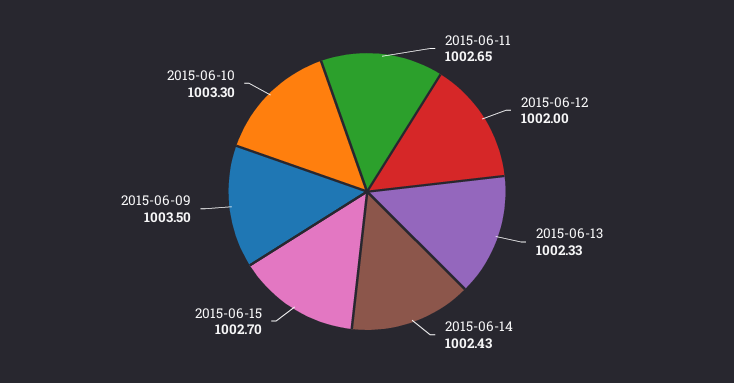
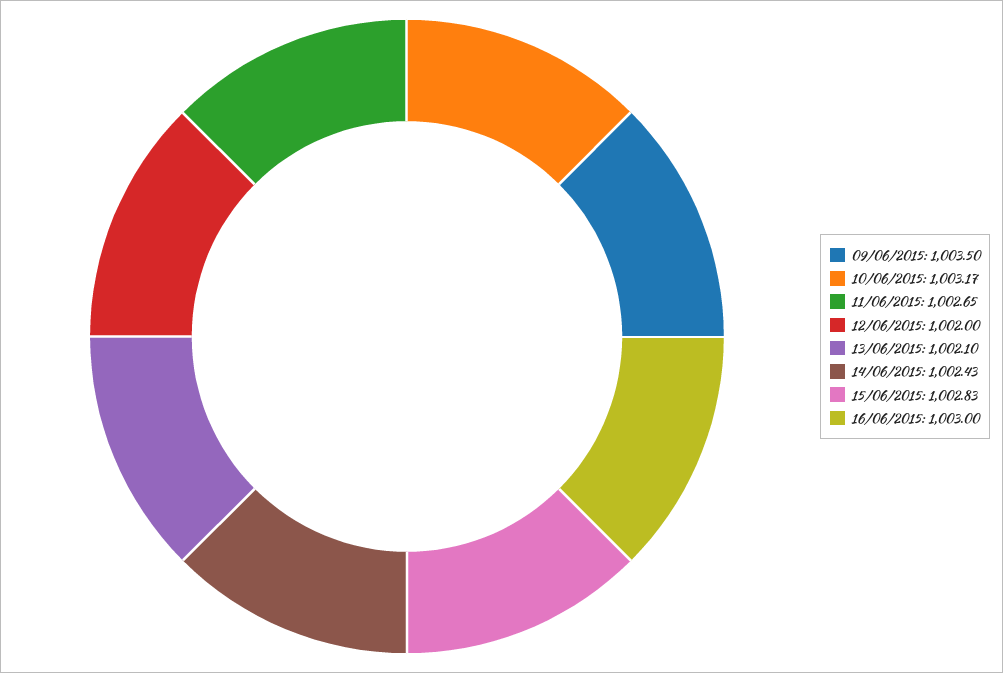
2015-06-13: 1002.33 -> 1002.1
2015-06-15: 1002.7 -> 1002.83
2015-06-10: 1003.3 -> 1003.17
16/06/2015: none -> 1003

